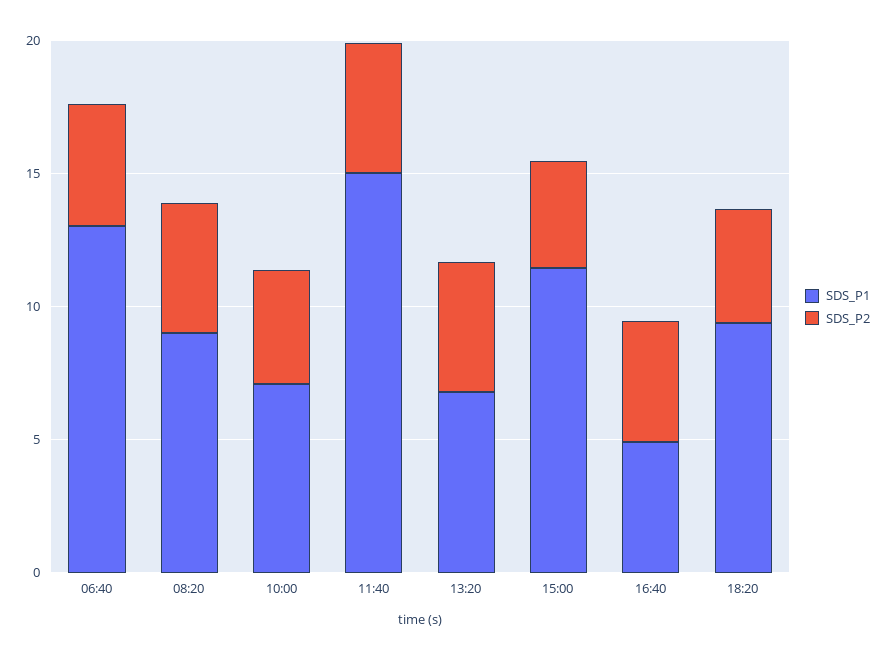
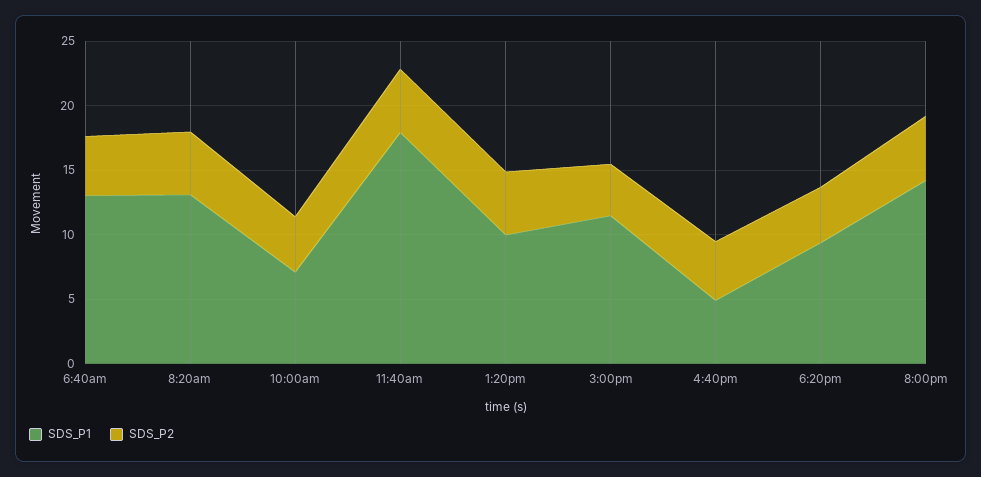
SDS_P1, 08:20: 9 -> 13
SDS_P1, 11:40: 15 -> 18
SDS_P1, 13:20: 7 -> 10
SDS_P1, 8:00pm: none -> 14
SDS_P2, 8:00pm: none -> 5

